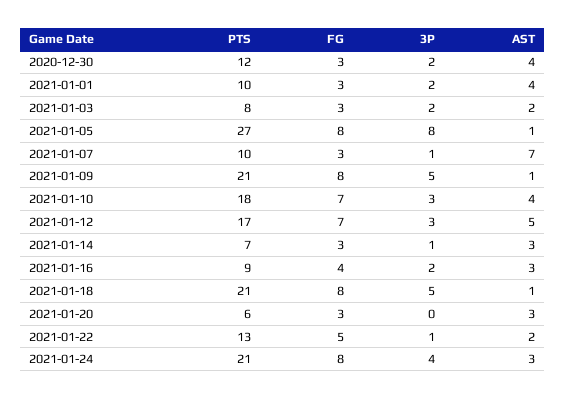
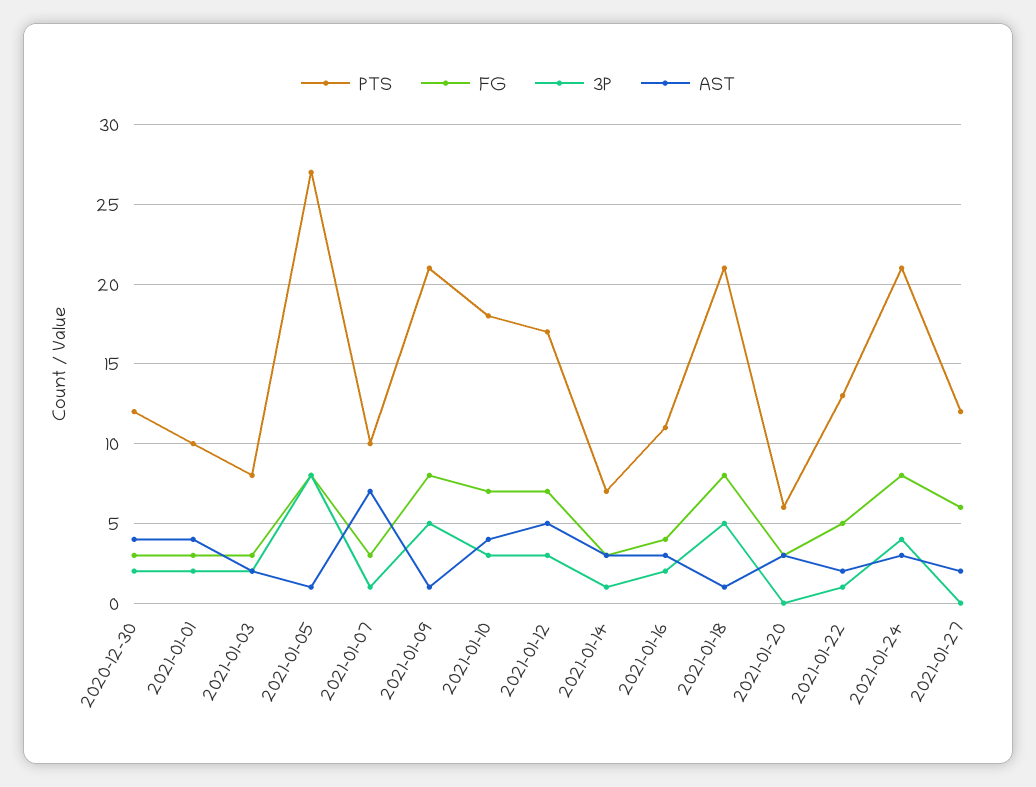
PTS, 2021-01-16: 9 -> 11
PTS, 2021-01-27: none -> 12
FG, 2021-01-27: none -> 6
3P, 2021-01-27: none -> 0
AST, 2021-01-27: none -> 2

